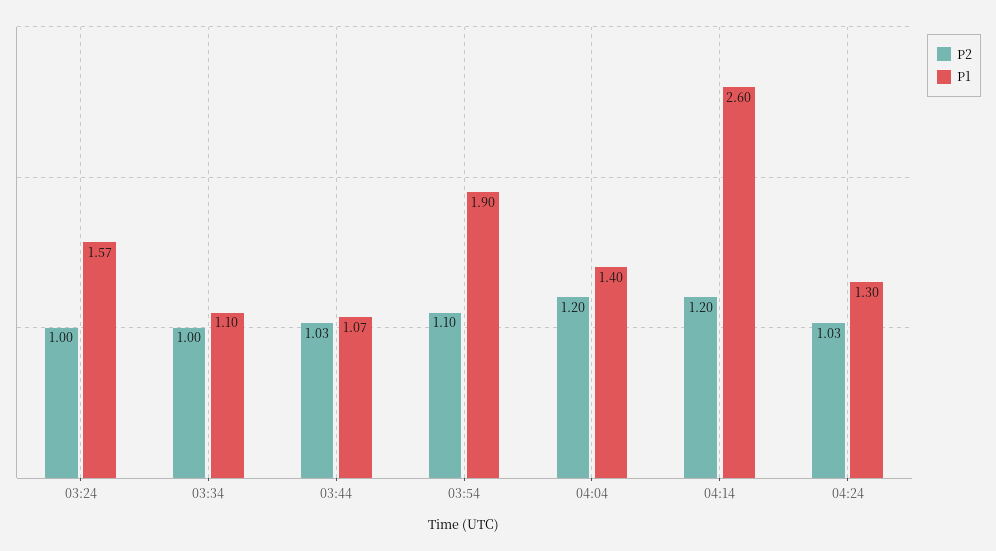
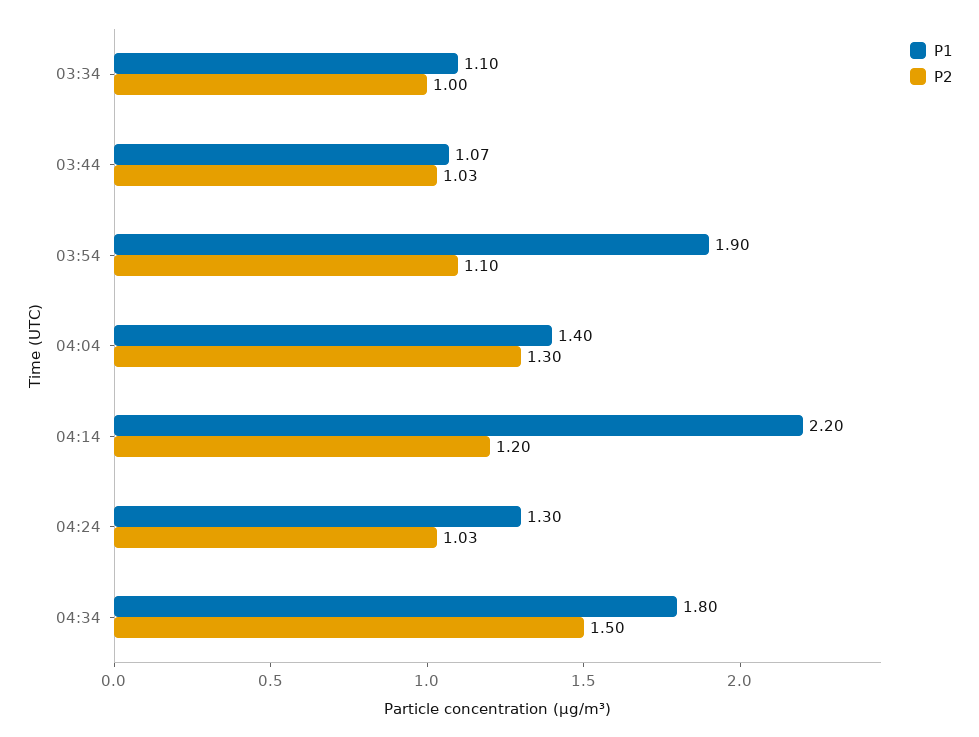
P2, 03:24: 1 -> none
P1, 03:24: 1.57 -> none
P2, 04:04: 1.2 -> 1.3
P1, 04:14: 2.6 -> 2.2
P1, 04:34: none -> 1.8
P2, 04:34: none -> 1.5

